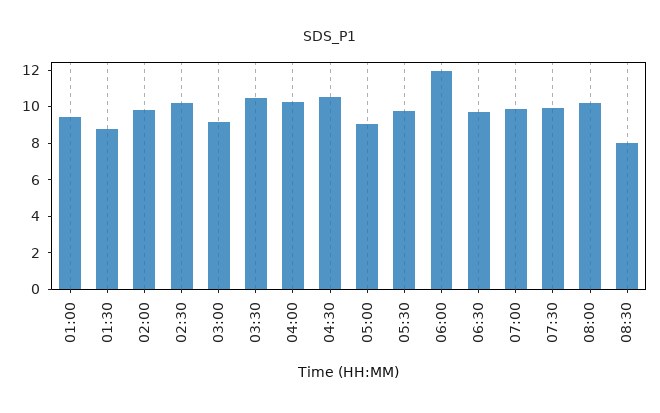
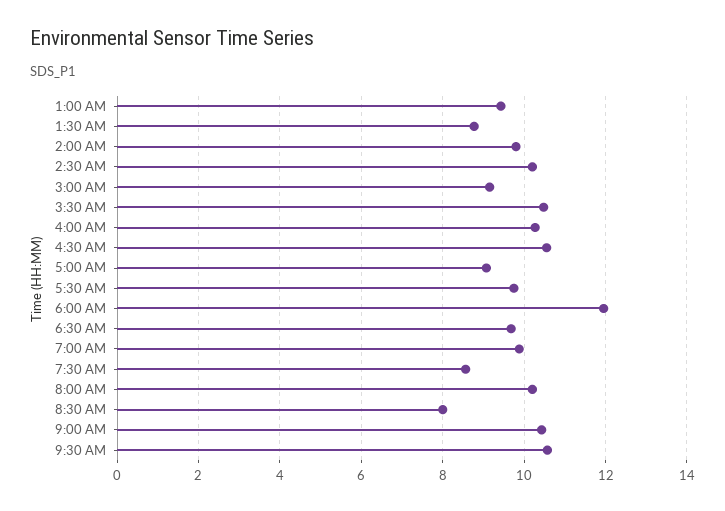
07:30: 10 -> 8.6
9:00 AM: none -> 10.4
9:30 AM: none -> 10.6

